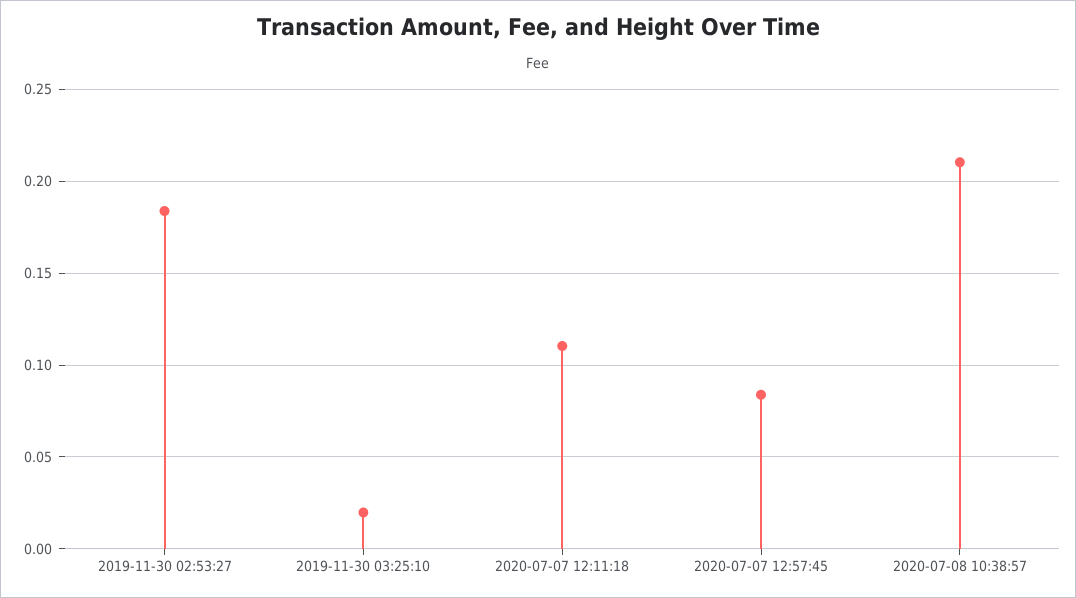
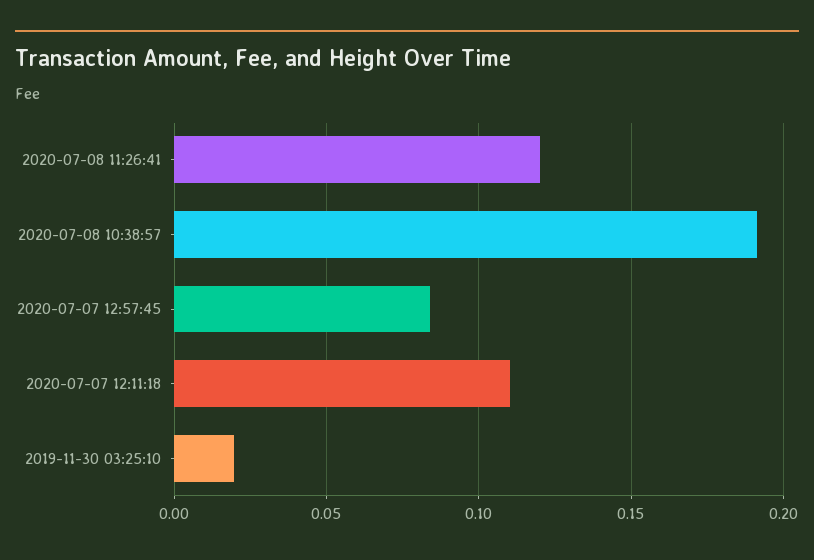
2019-11-30 02:53:27: 0.185 -> none
2020-07-08 10:38:57: 0.21 -> 0.19
2020-07-08 11:26:41: none -> 0.12

